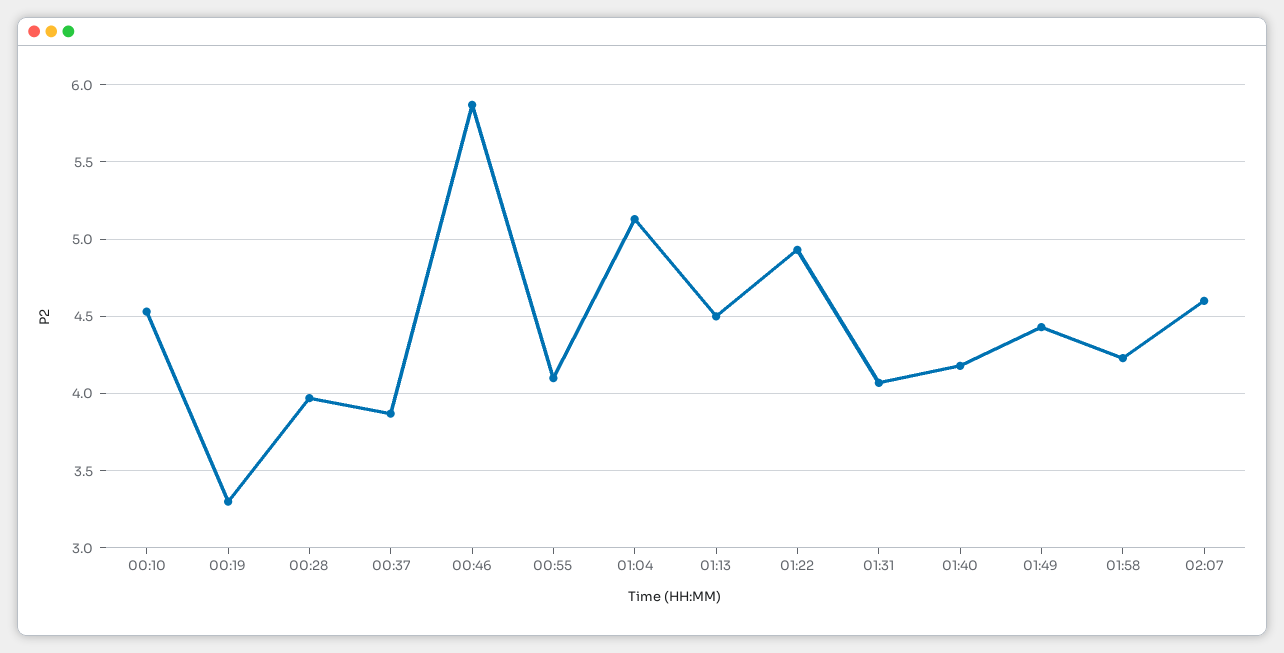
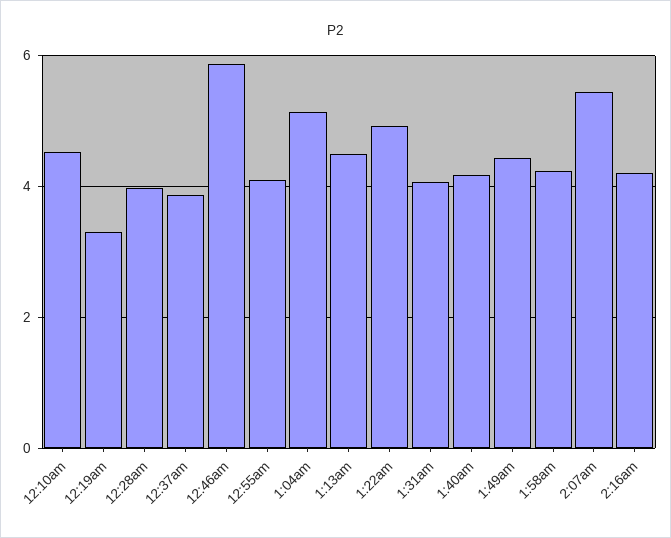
02:07: 4.6 -> 5.4
2:16am: none -> 4.2

